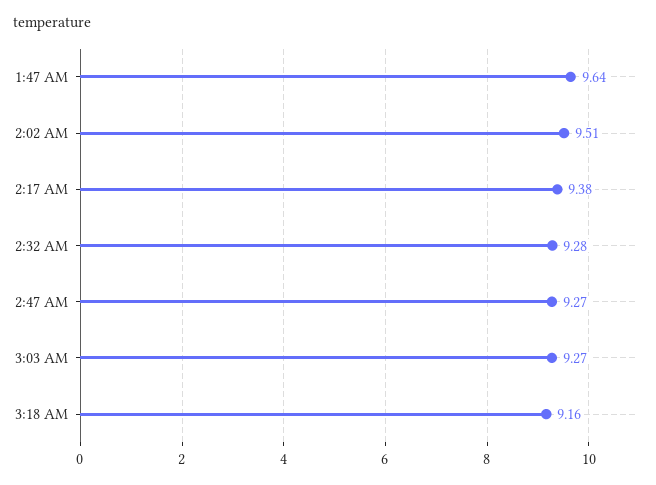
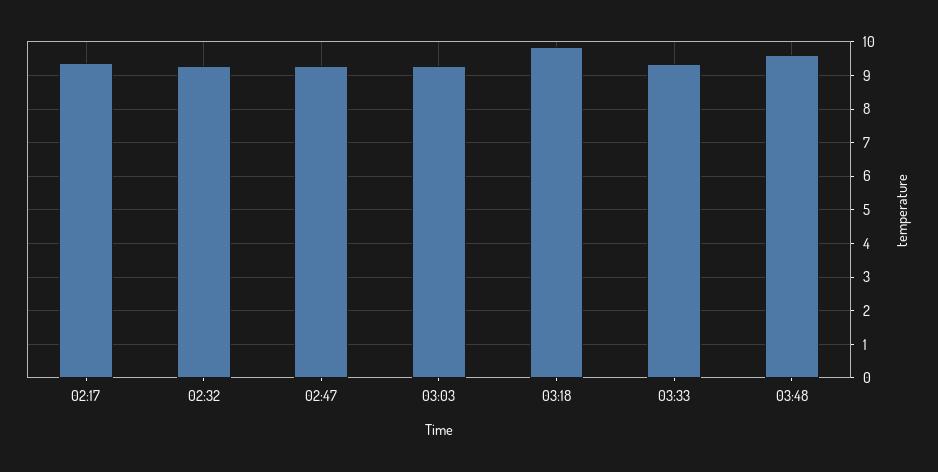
1:47 AM: 9.64 -> none
2:02 AM: 9.51 -> none
3:18 AM: 9.16 -> 9.8
03:33: none -> 9.4
03:48: none -> 9.6

